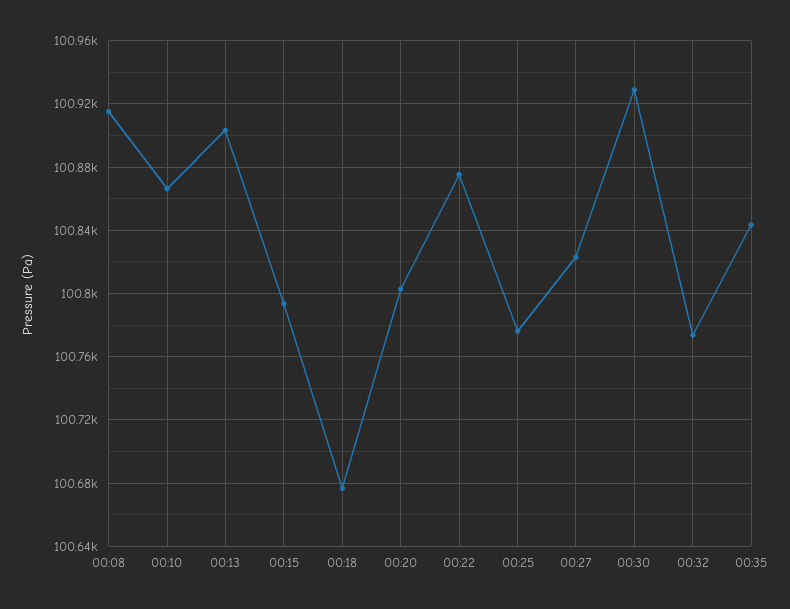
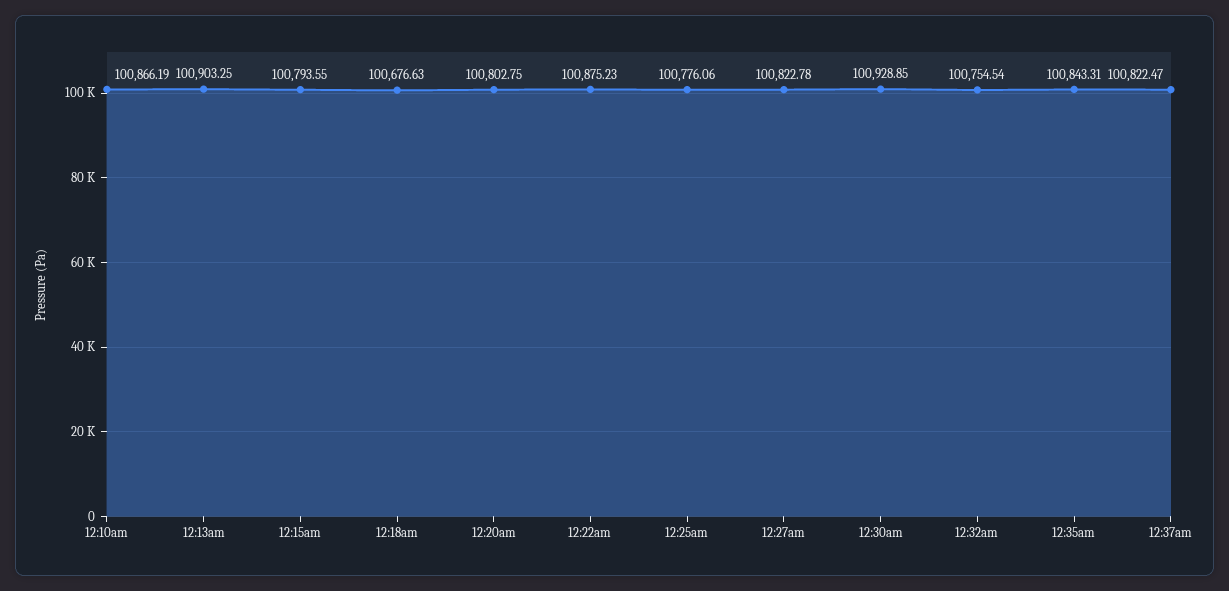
00:08: 100915 -> none
00:32: 100775 -> 100754.54
12:37am: none -> 100822.47

